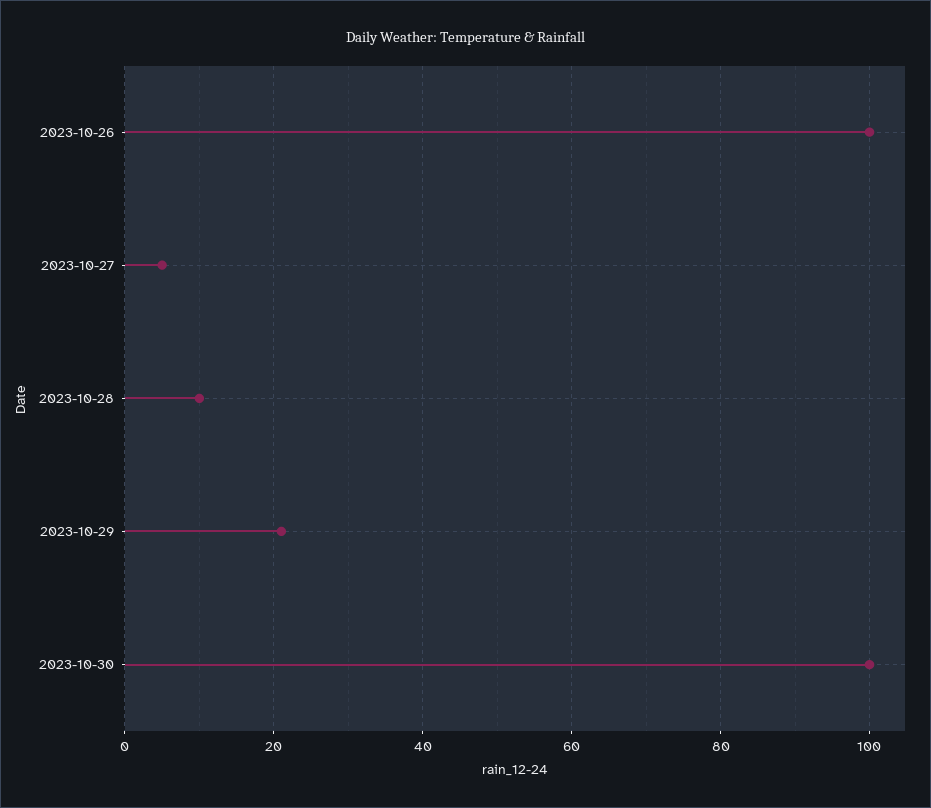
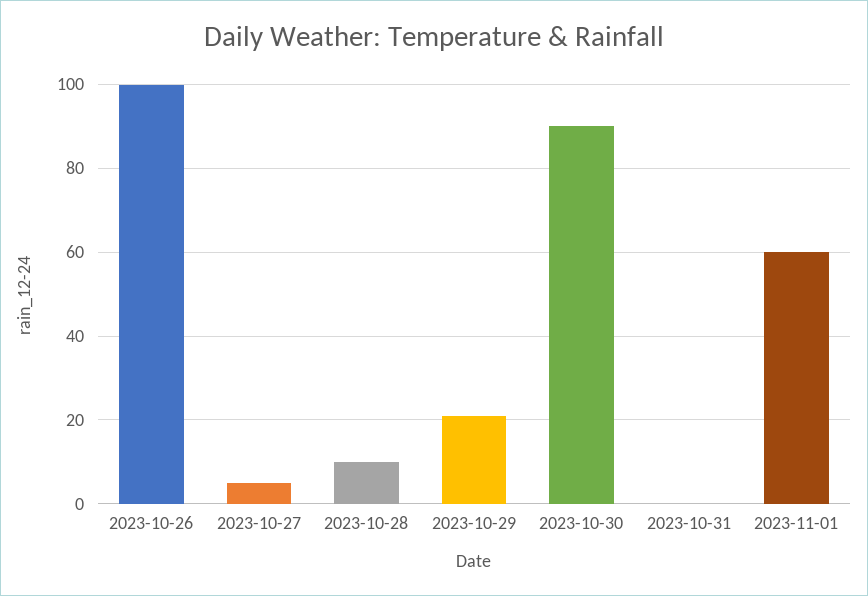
2023-10-30: 100 -> 90
2023-10-31: none -> 0
2023-11-01: none -> 60

